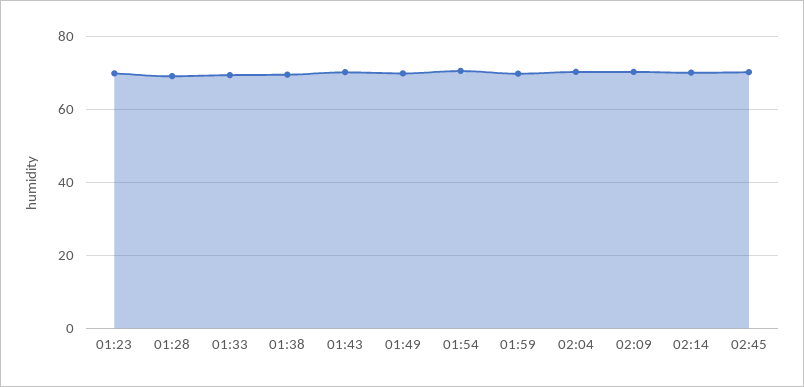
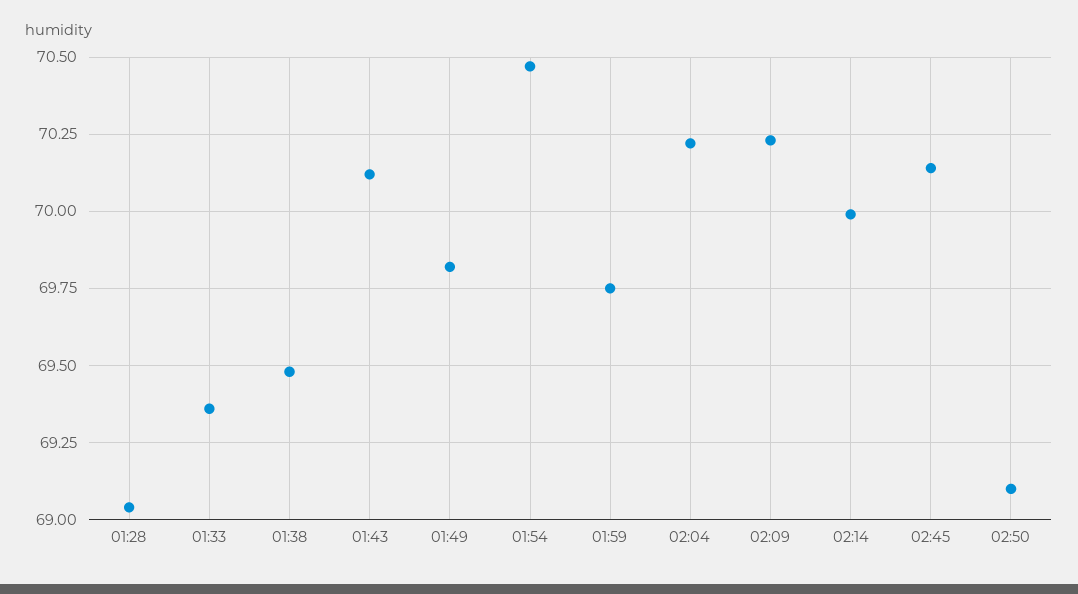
01:23: 70 -> none
02:50: none -> 69.1

